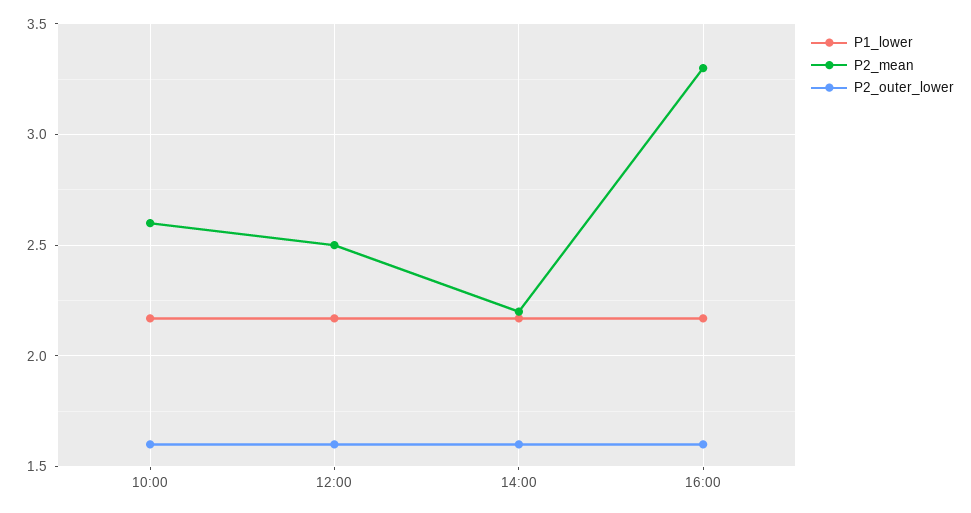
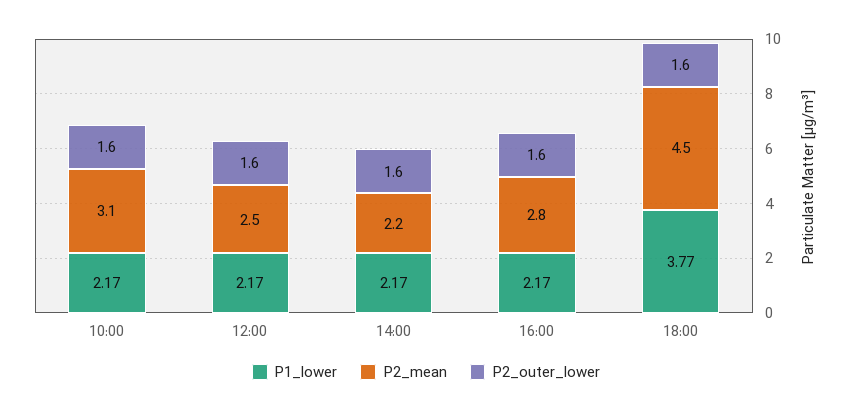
P2_mean, 10:00: 2.6 -> 3.1
P2_mean, 16:00: 3.3 -> 2.8
P1_lower, 18:00: none -> 3.77
P2_mean, 18:00: none -> 4.5
P2_outer_lower, 18:00: none -> 1.6

